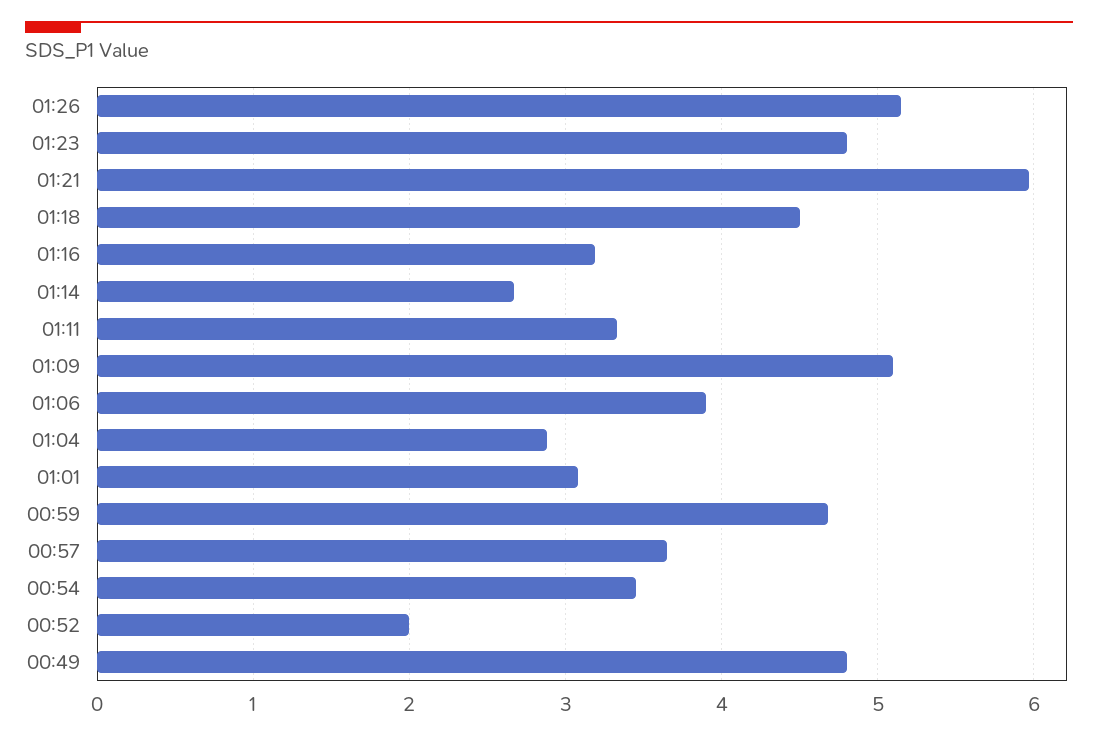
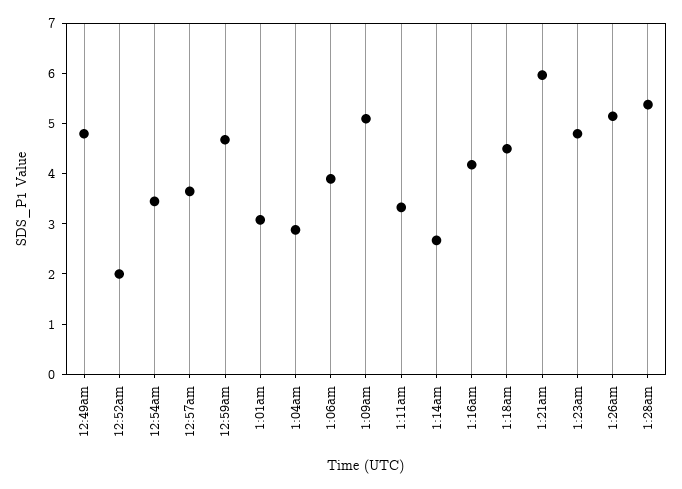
01:16: 3.2 -> 4.2
1:28am: none -> 5.4

